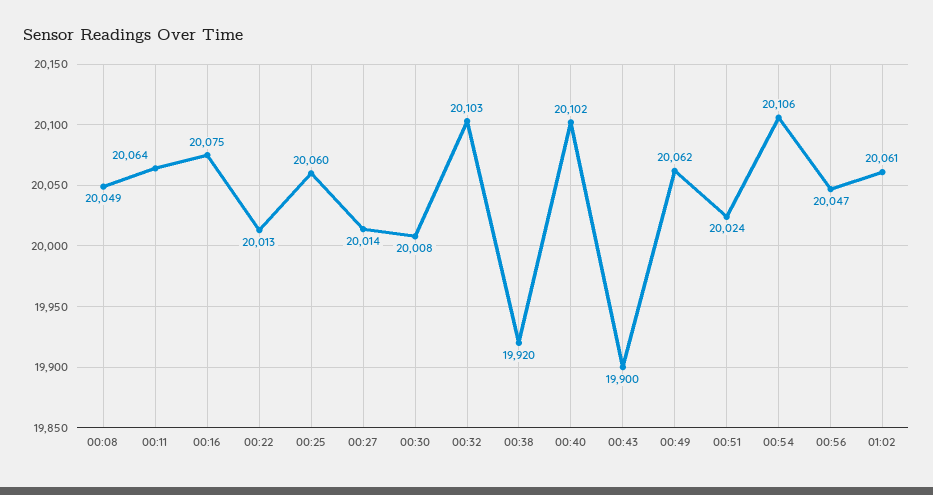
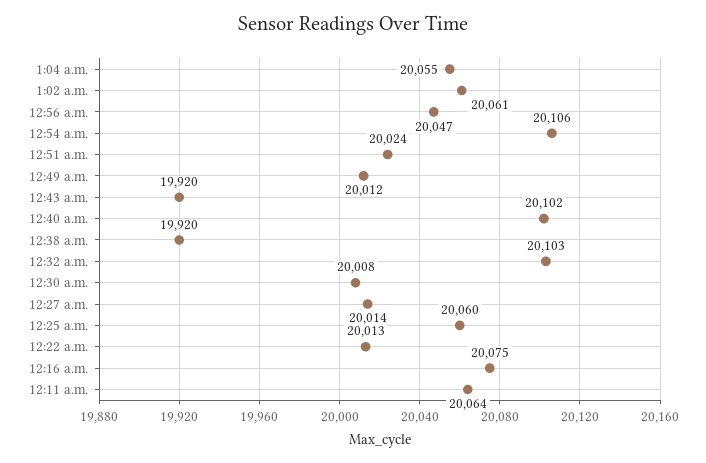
00:08: 20049 -> none
00:43: 19900 -> 19920
00:49: 20062 -> 20012
1:04 a.m.: none -> 20055

